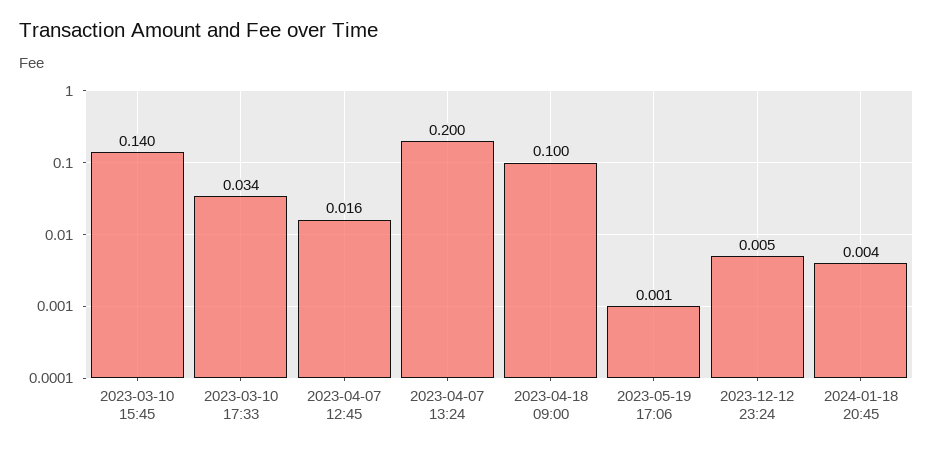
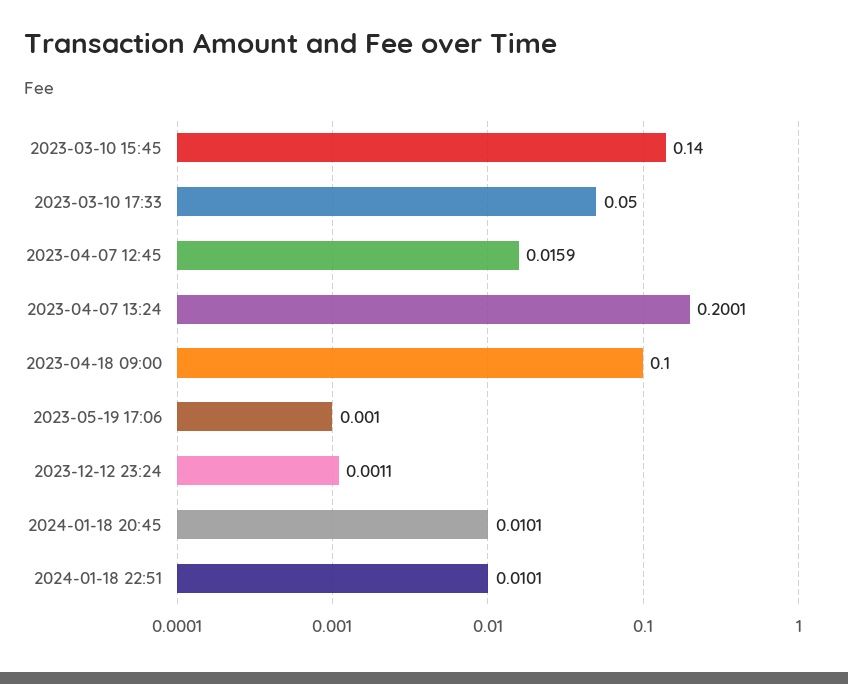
2023-03-10 17:33: 0.034 -> 0.05
2023-12-12 23:24: 0.005 -> 0.0011
2024-01-18 20:45: 0.004 -> 0.0101
2024-01-18 22:51: none -> 0.0101

